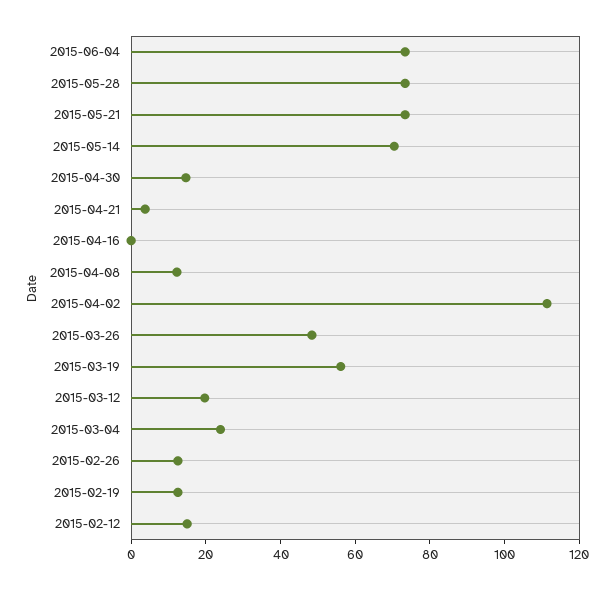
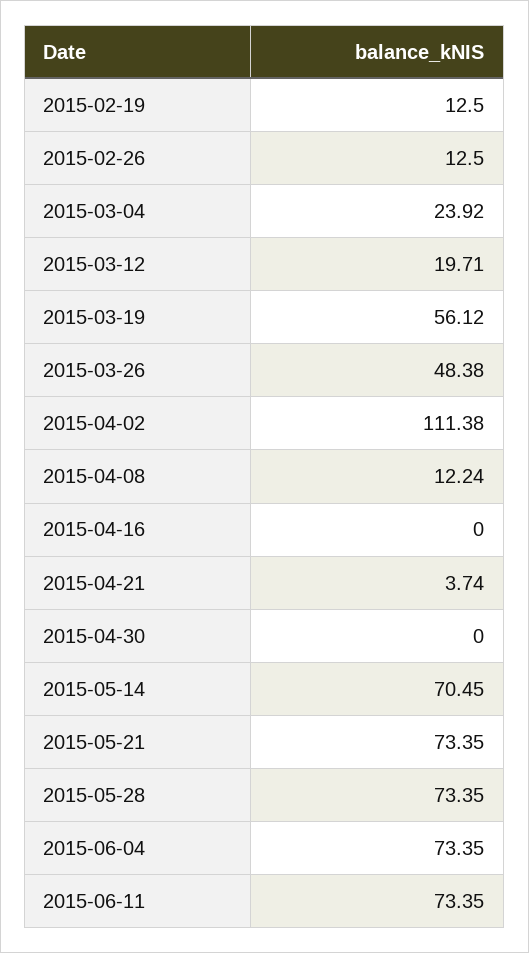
2015-04-30: 15 -> 0
2015-02-12: 15 -> none
2015-06-11: none -> 73.35

